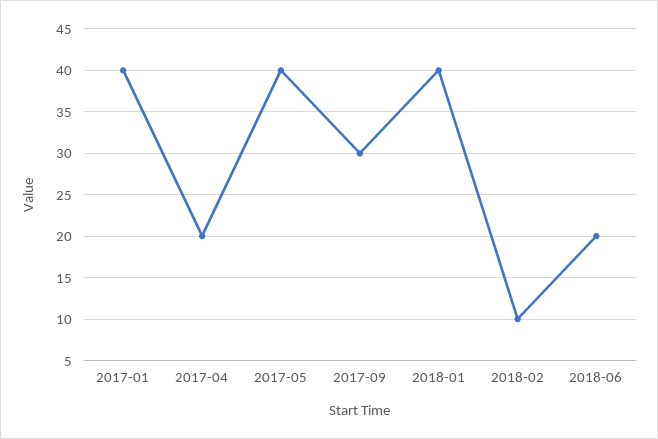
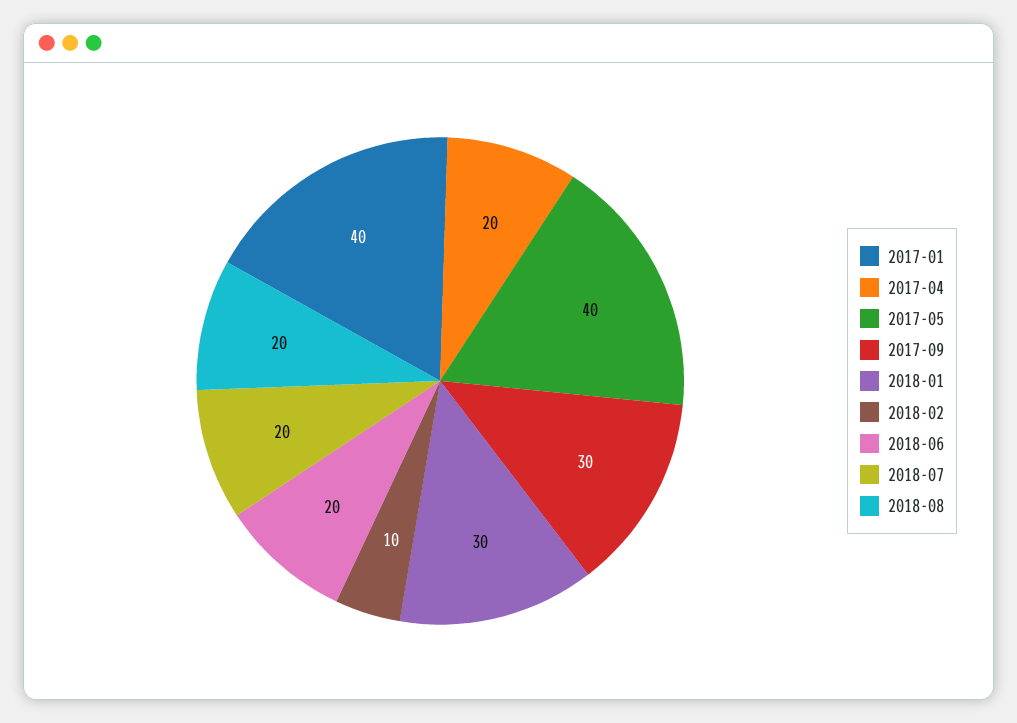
2018-01: 40 -> 30
2018-07: none -> 20
2018-08: none -> 20

